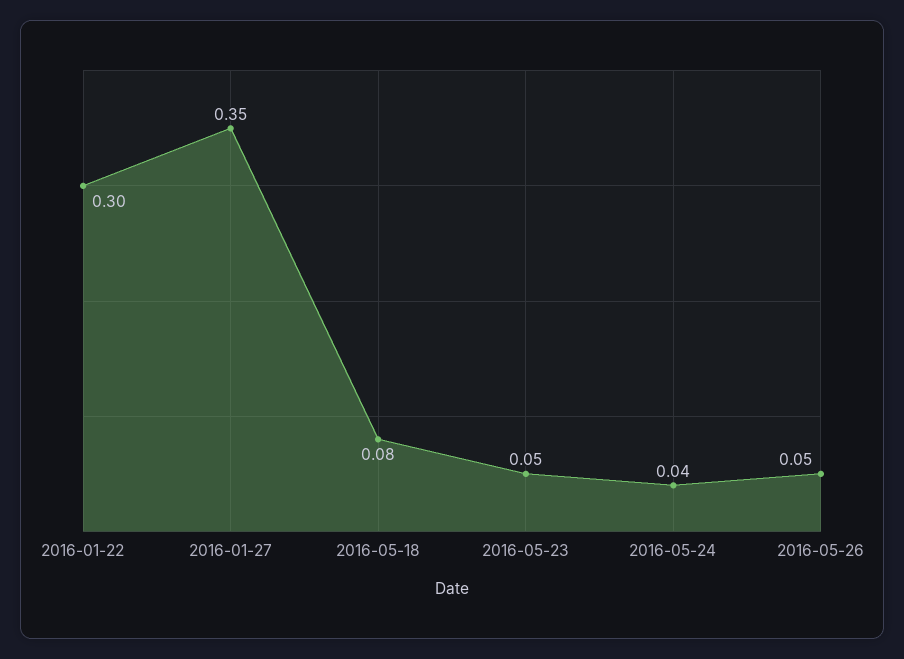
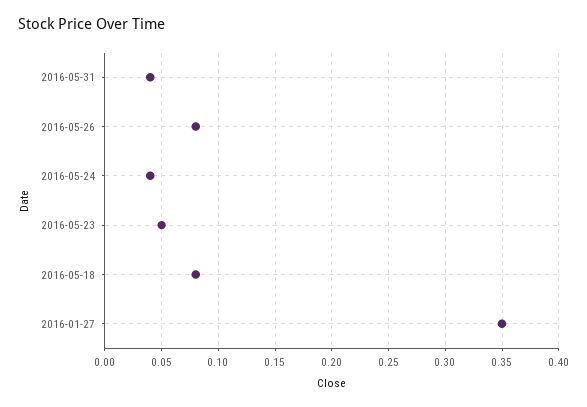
2016-01-22: 0.3 -> none
2016-05-26: 0.05 -> 0.08
2016-05-31: none -> 0.04

